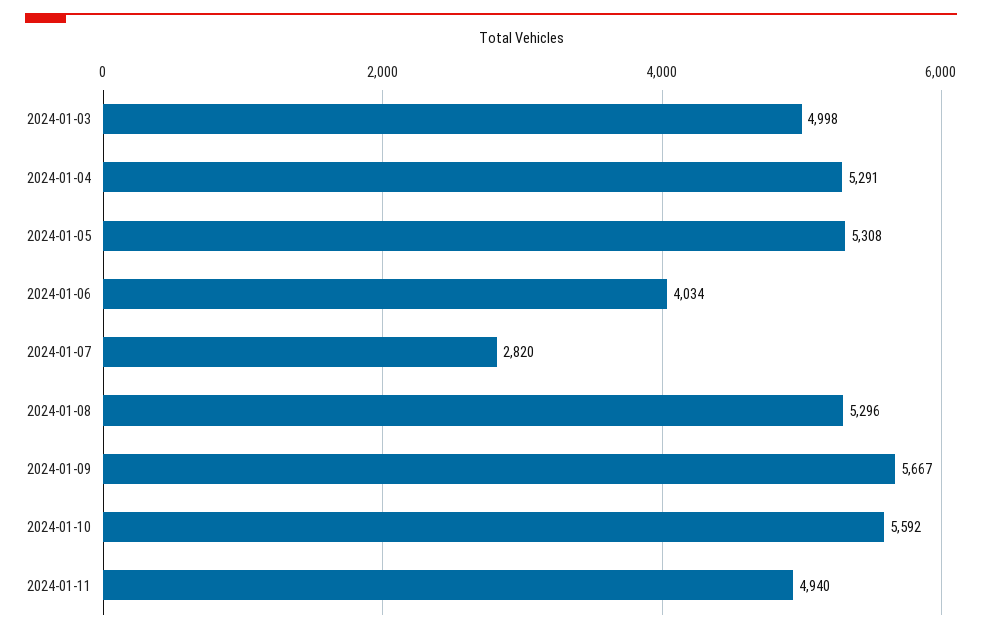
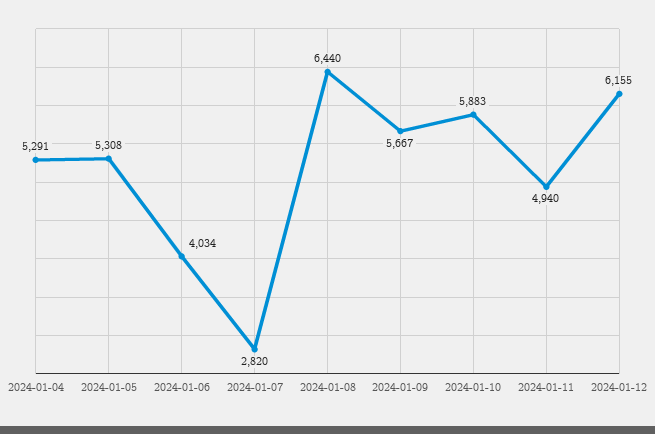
2024-01-03: 4998 -> none
2024-01-08: 5296 -> 6440
2024-01-10: 5592 -> 5883
2024-01-12: none -> 6155

